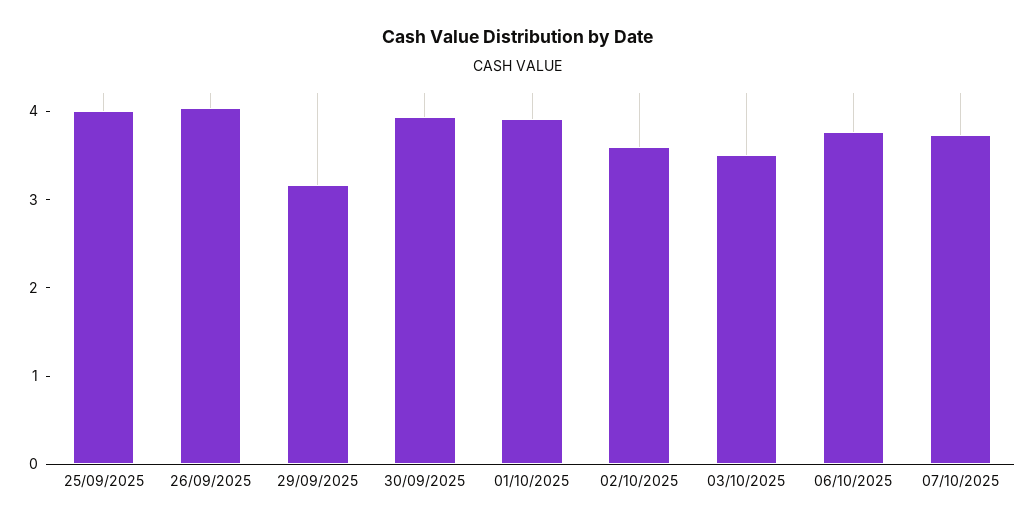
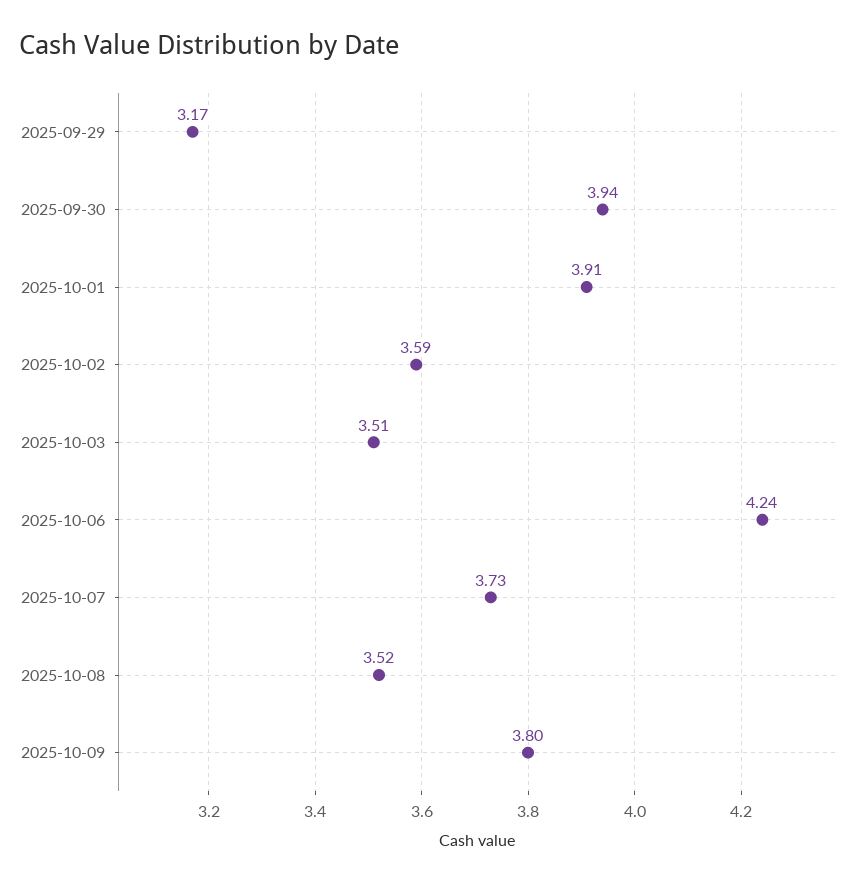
25/09/2025: 4 -> none
26/09/2025: 4 -> none
06/10/2025: 3.8 -> 4.24
2025-10-08: none -> 3.52
2025-10-09: none -> 3.8

